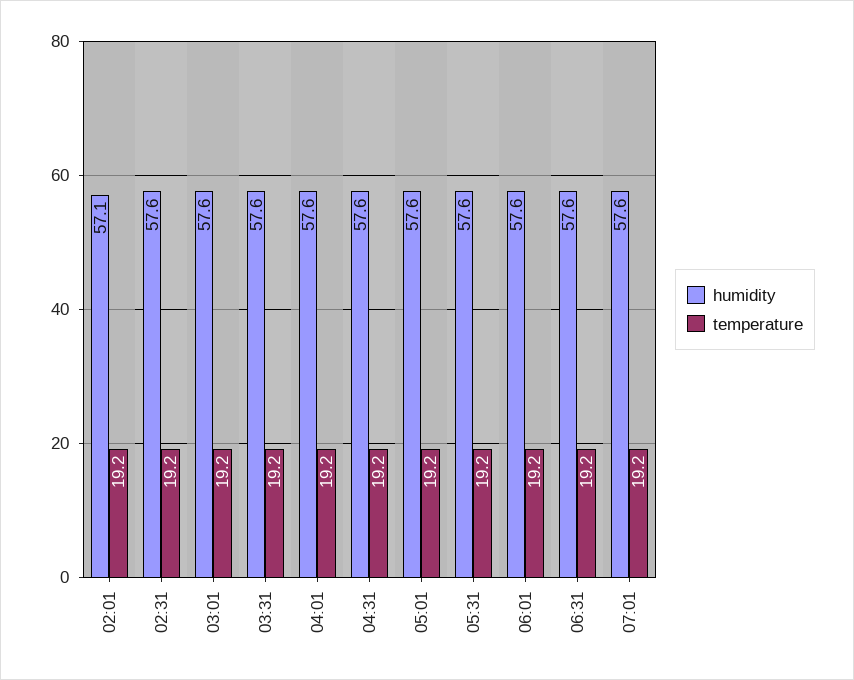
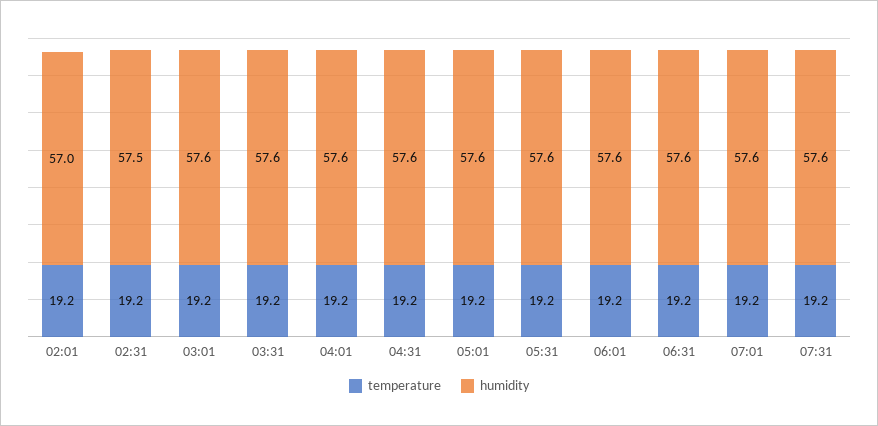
humidity, 02:01: 57.1 -> 57
humidity, 02:31: 57.6 -> 57.5
temperature, 07:31: none -> 19.2
humidity, 07:31: none -> 57.6

